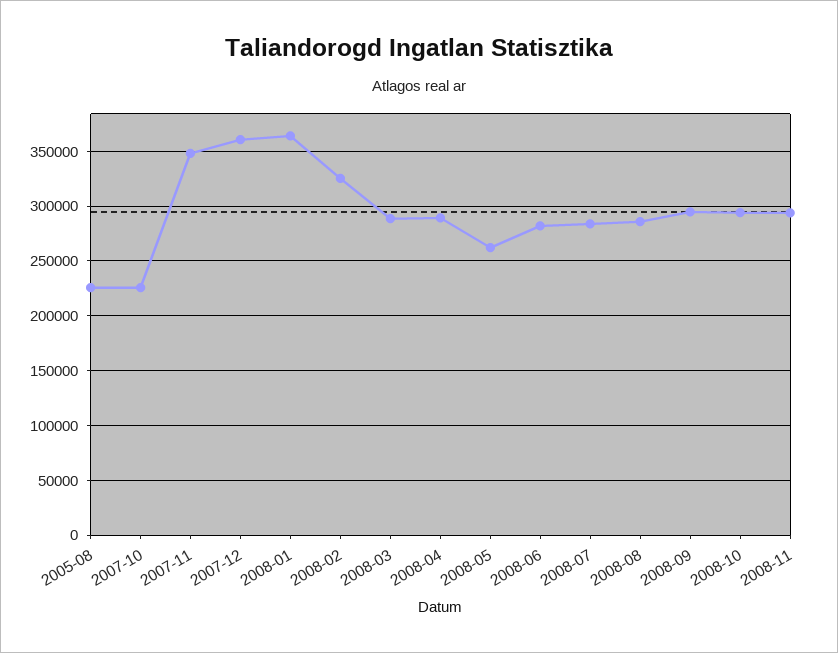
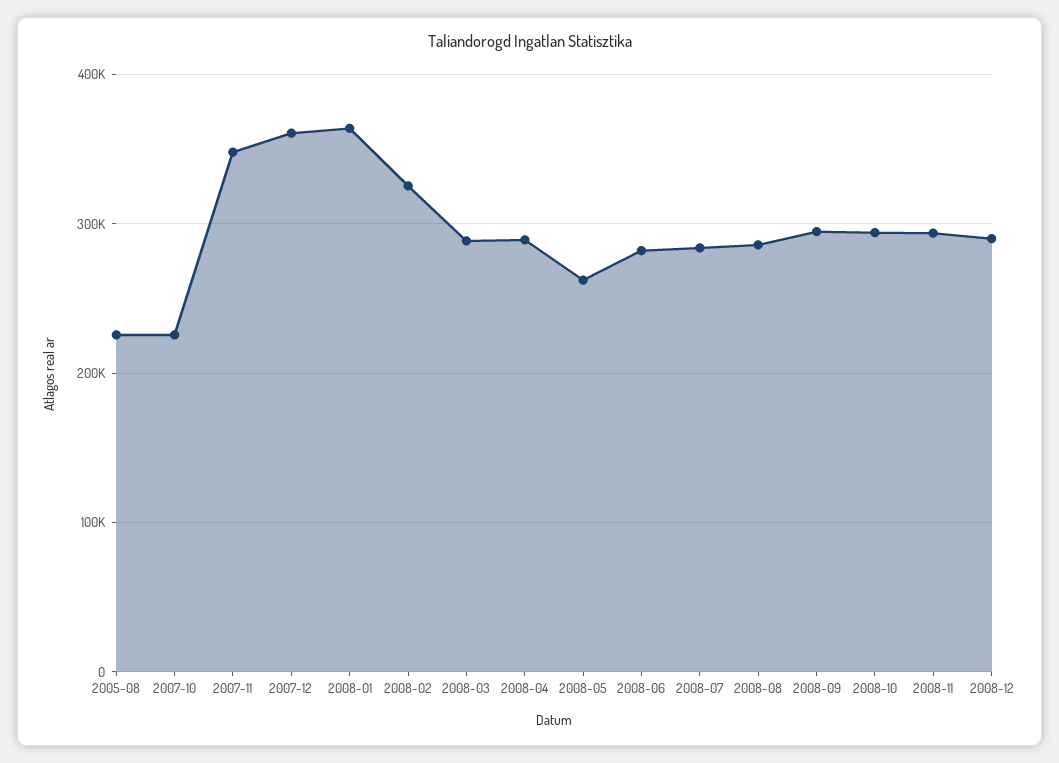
2008-12: none -> 290000

